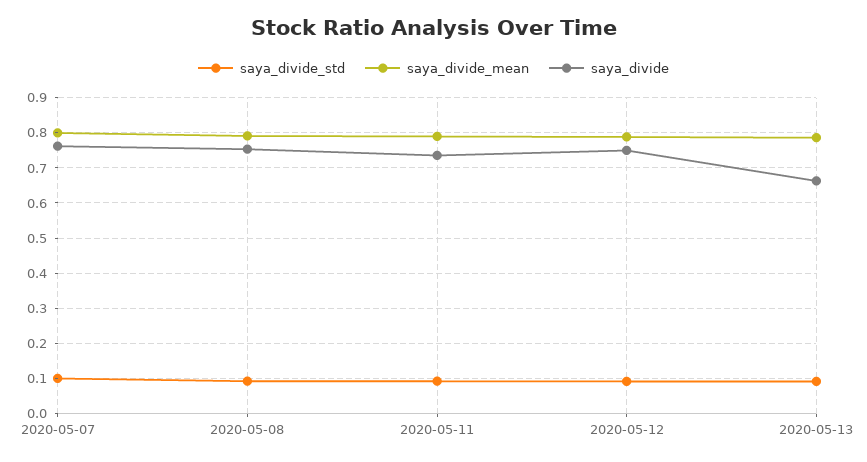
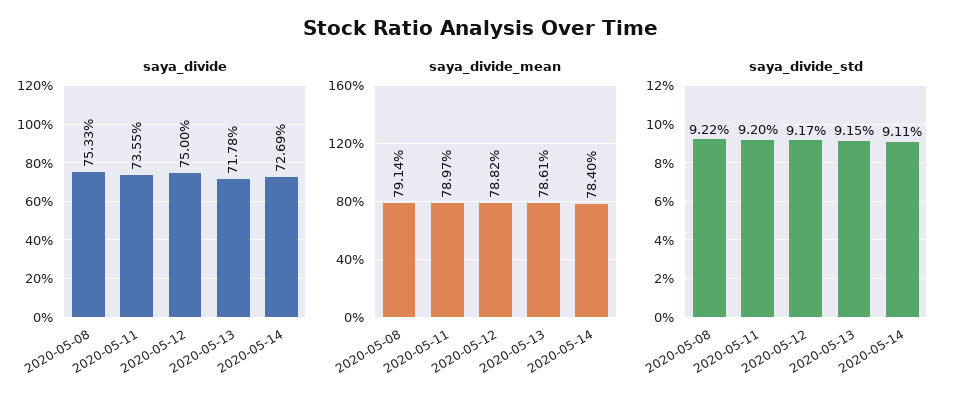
saya_divide_std, 2020-05-07: 0.1 -> none
saya_divide_mean, 2020-05-07: 0.8 -> none
saya_divide, 2020-05-07: 0.76 -> none
saya_divide, 2020-05-13: 0.66 -> 0.7178
saya_divide, 2020-05-14: none -> 0.7269
saya_divide_mean, 2020-05-14: none -> 0.784
saya_divide_std, 2020-05-14: none -> 0.0911

